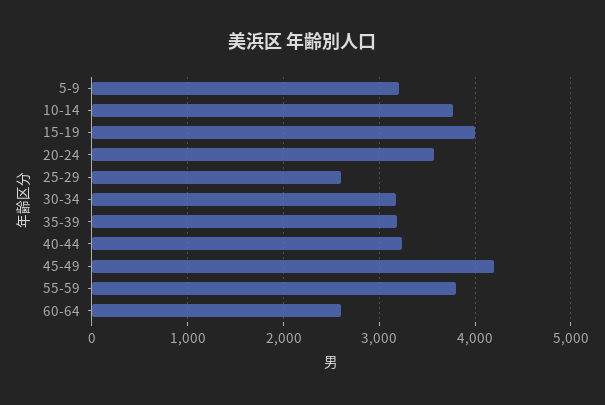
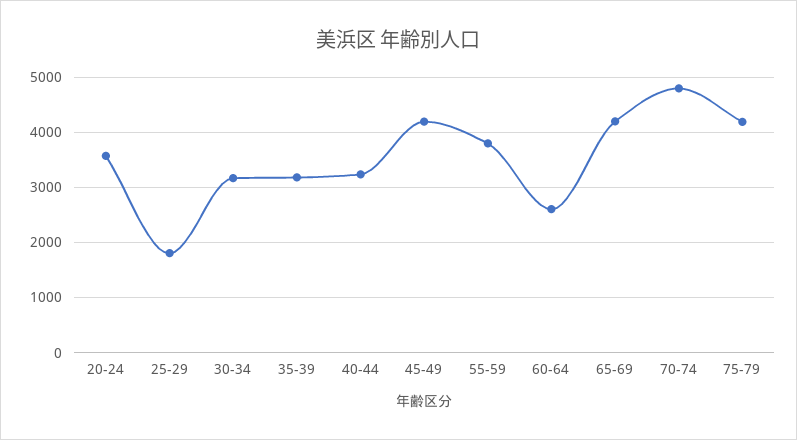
5-9: 3200 -> none
10-14: 3800 -> none
15-19: 4000 -> none
25-29: 2600 -> 1800
65-69: none -> 4200
70-74: none -> 4800
75-79: none -> 4200

